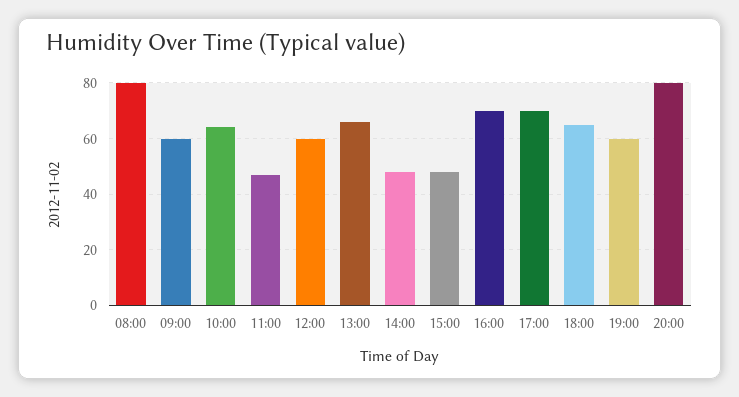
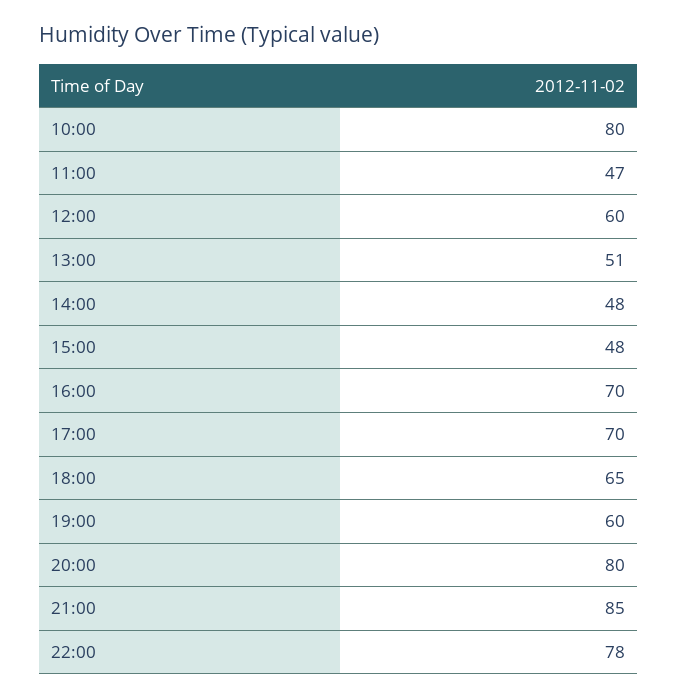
08:00: 80 -> none
09:00: 60 -> none
10:00: 65 -> 80
13:00: 65 -> 51
21:00: none -> 85
22:00: none -> 78

